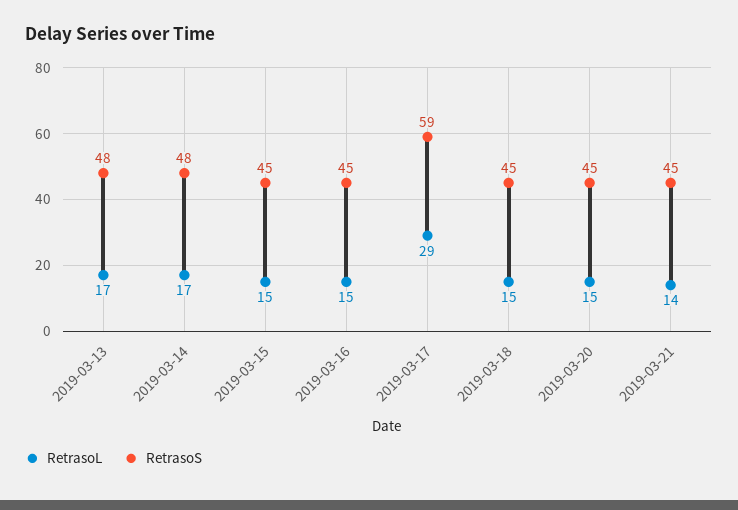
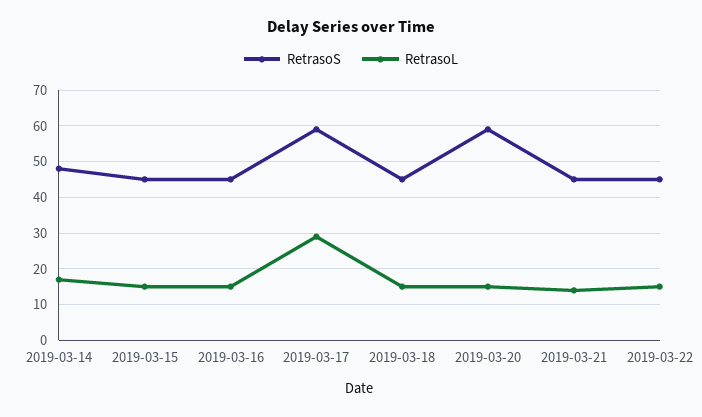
RetrasoL, 2019-03-13: 17 -> none
RetrasoS, 2019-03-13: 48 -> none
RetrasoS, 2019-03-20: 45 -> 60
RetrasoS, 2019-03-22: none -> 45
RetrasoL, 2019-03-22: none -> 15

